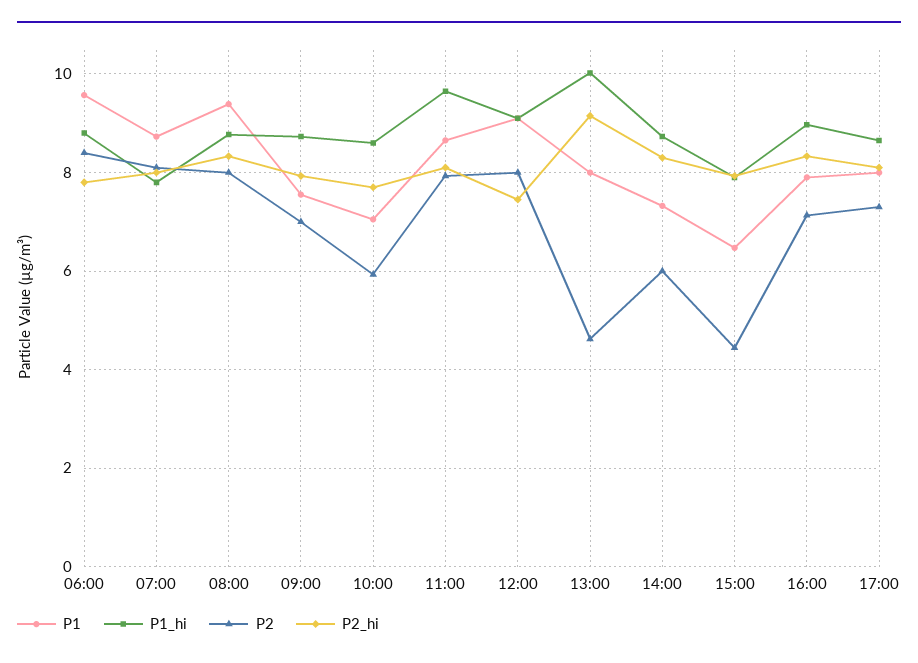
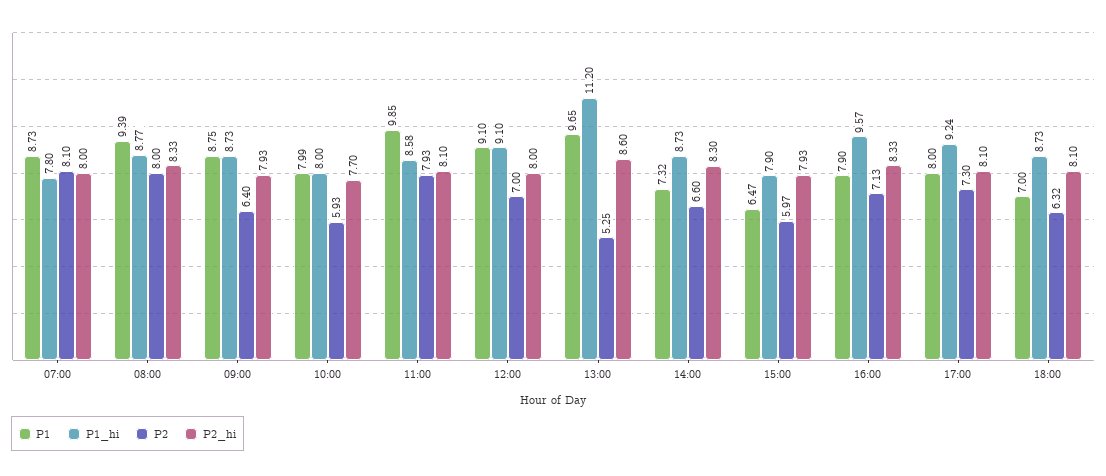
P1, 06:00: 9.6 -> none
P1_hi, 06:00: 8.8 -> none
P2, 06:00: 8.4 -> none
P2_hi, 06:00: 7.8 -> none
P1, 09:00: 7.6 -> 8.75
P2, 09:00: 7 -> 6.4
P1, 10:00: 7 -> 7.99
P1_hi, 10:00: 8.6 -> 8
P1, 11:00: 8.6 -> 9.85
P1_hi, 11:00: 9.6 -> 8.58
P2, 12:00: 8 -> 7
P2_hi, 12:00: 7.4 -> 8
P1, 13:00: 8 -> 9.65
P1_hi, 13:00: 10 -> 11.2
P2, 13:00: 4.6 -> 5.25
P2_hi, 13:00: 9.2 -> 8.6
P2, 14:00: 6 -> 6.6
P2, 15:00: 4.4 -> 5.97
P1_hi, 16:00: 9 -> 9.57
P1_hi, 17:00: 8.6 -> 9.24
P1, 18:00: none -> 7
P1_hi, 18:00: none -> 8.73
P2, 18:00: none -> 6.32
P2_hi, 18:00: none -> 8.1

